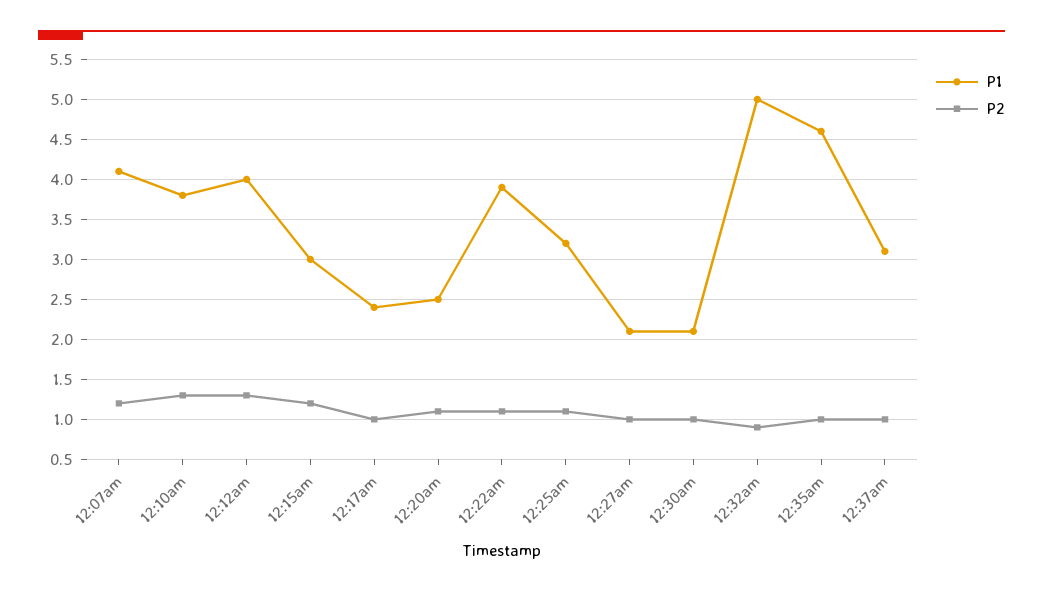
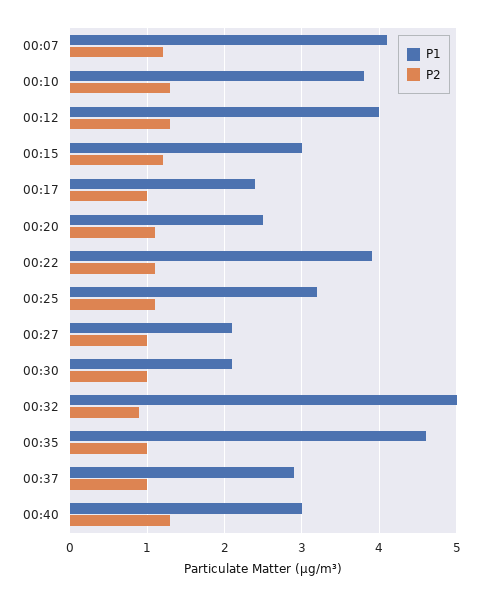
P1, 12:37am: 3.1 -> 2.9
P1, 00:40: none -> 3
P2, 00:40: none -> 1.3

